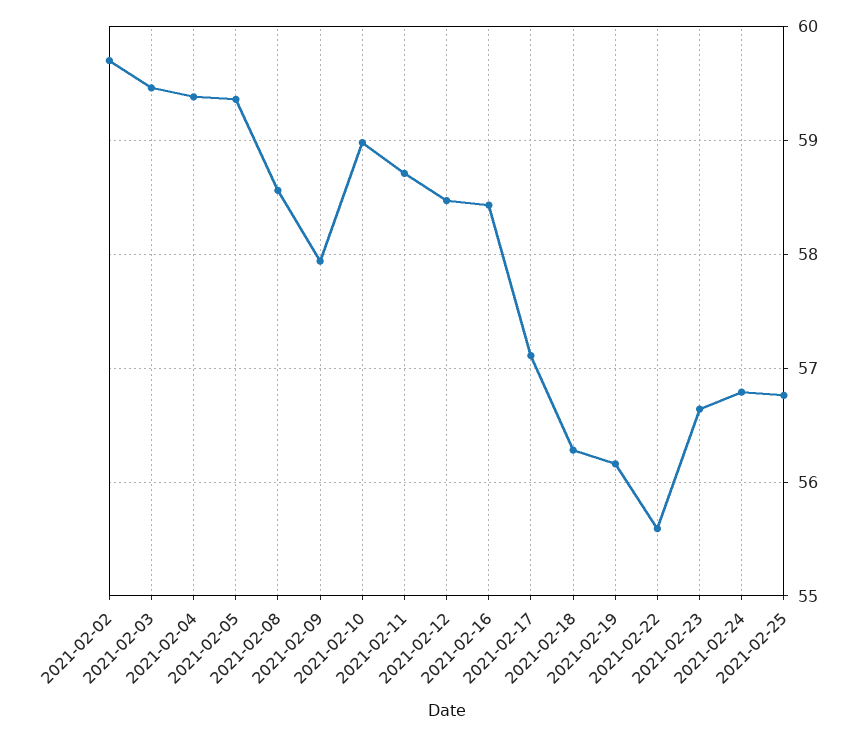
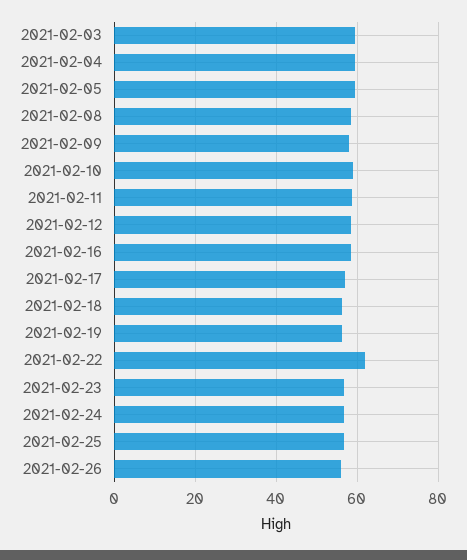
2021-02-02: 59.7 -> none
2021-02-22: 55.6 -> 62
2021-02-26: none -> 56

